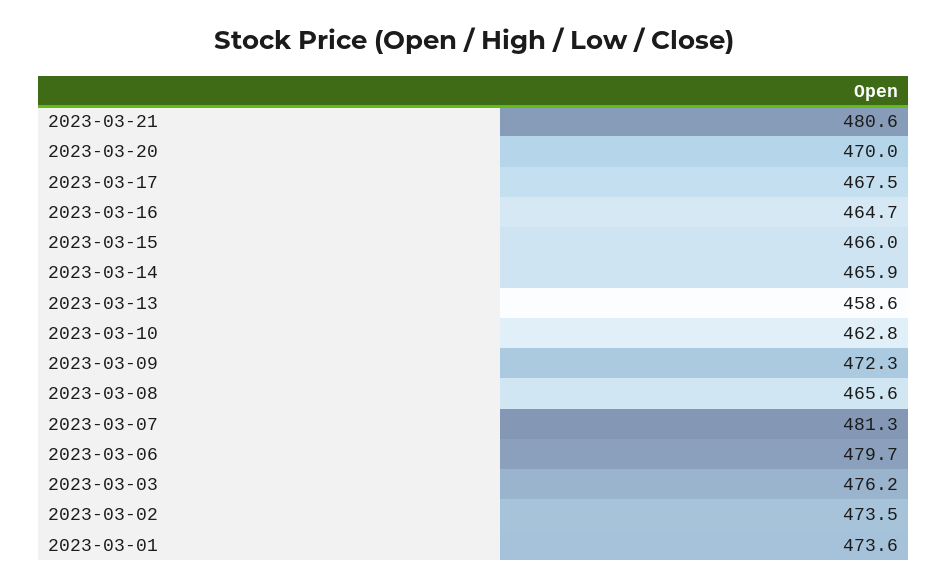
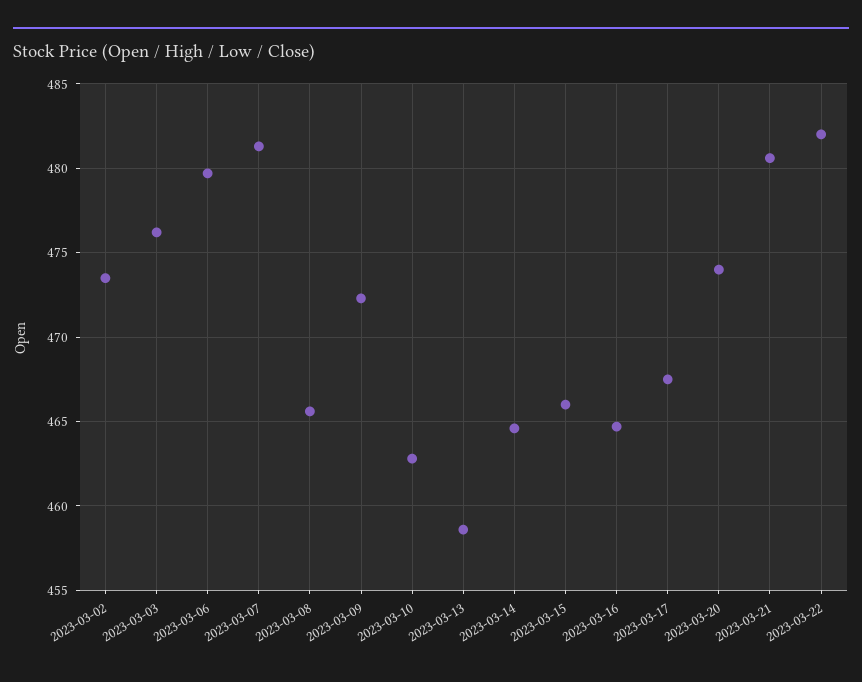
2023-03-20: 470 -> 474
2023-03-14: 465.9 -> 464.5
2023-03-01: 473.6 -> none
2023-03-22: none -> 482

